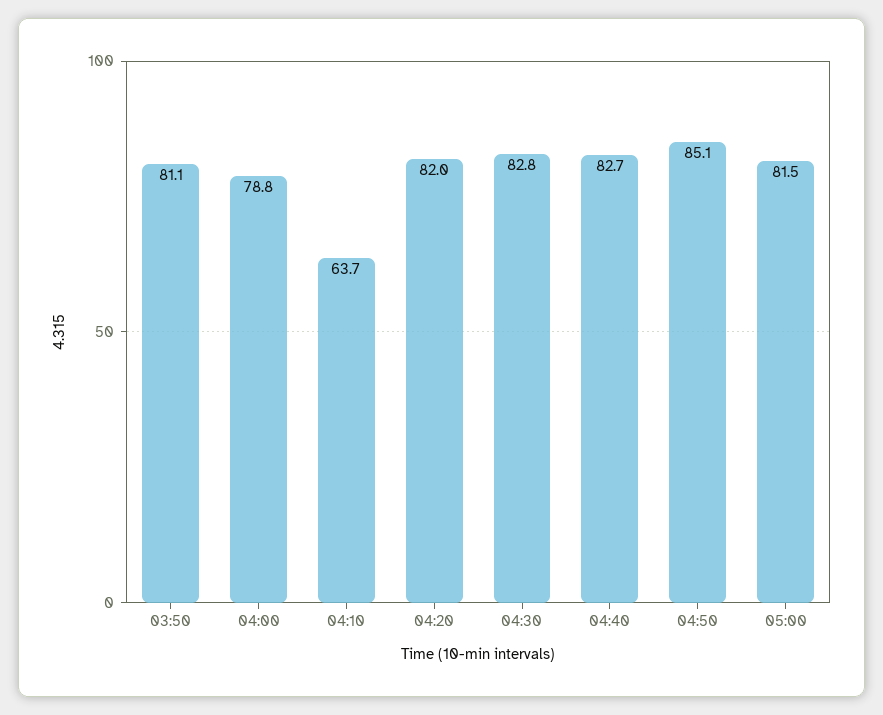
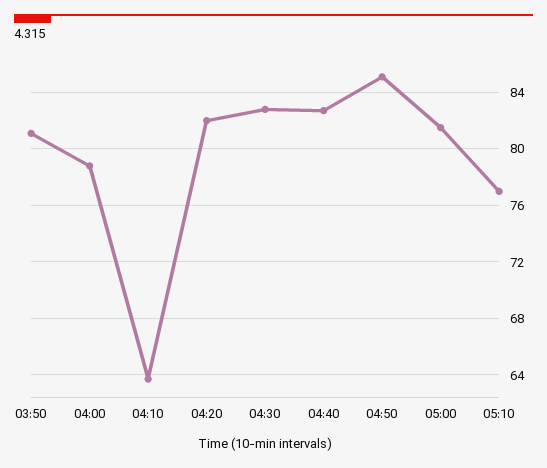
05:10: none -> 77

